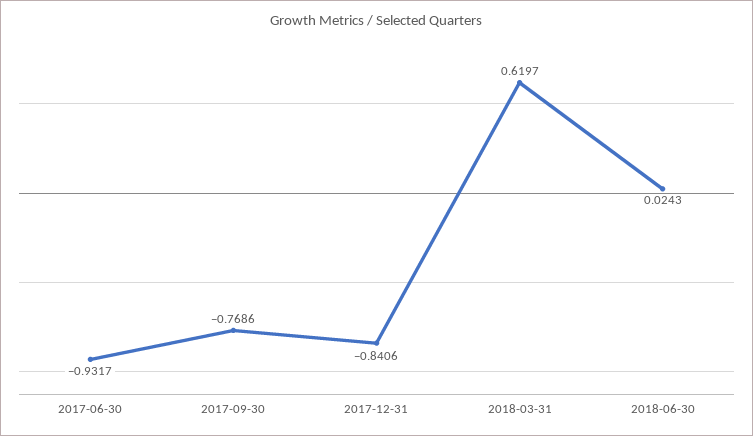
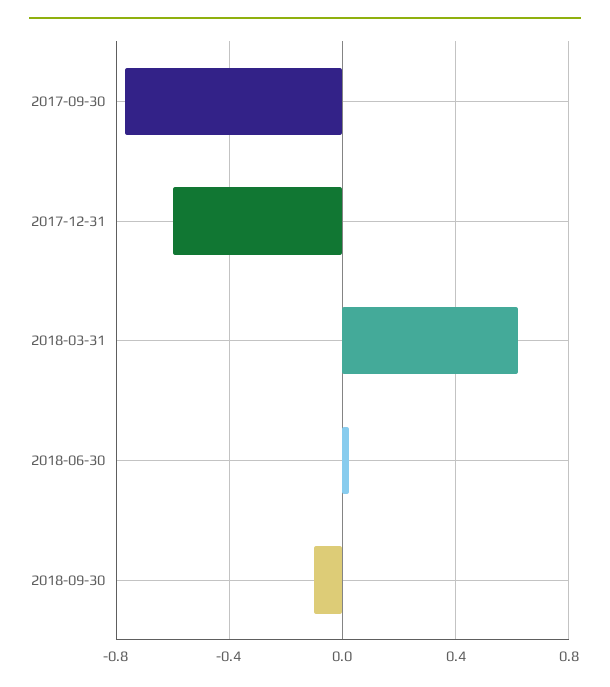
2017-06-30: -0.9317 -> none
2017-12-31: -0.8406 -> -0.6
2018-09-30: none -> -0.1

